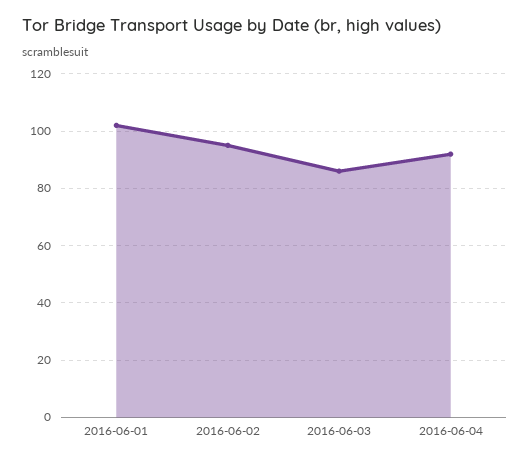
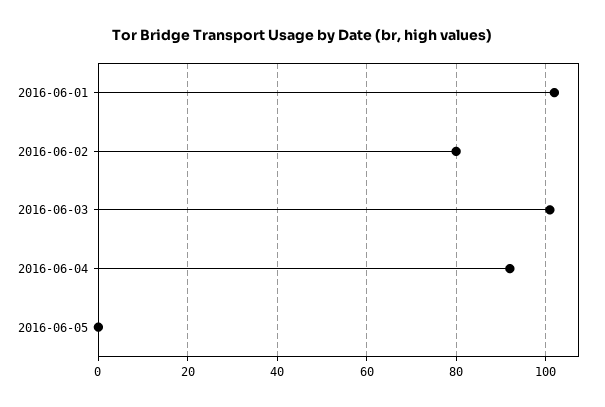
2016-06-02: 95 -> 80
2016-06-03: 85 -> 100
2016-06-05: none -> 0

